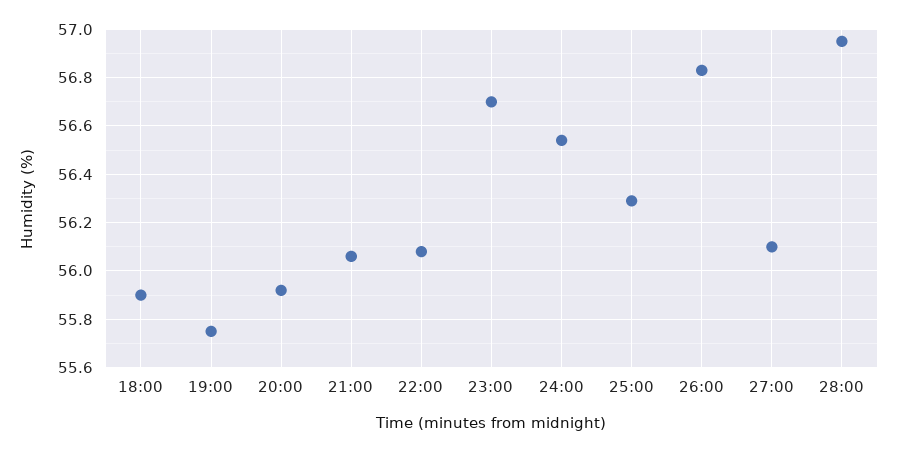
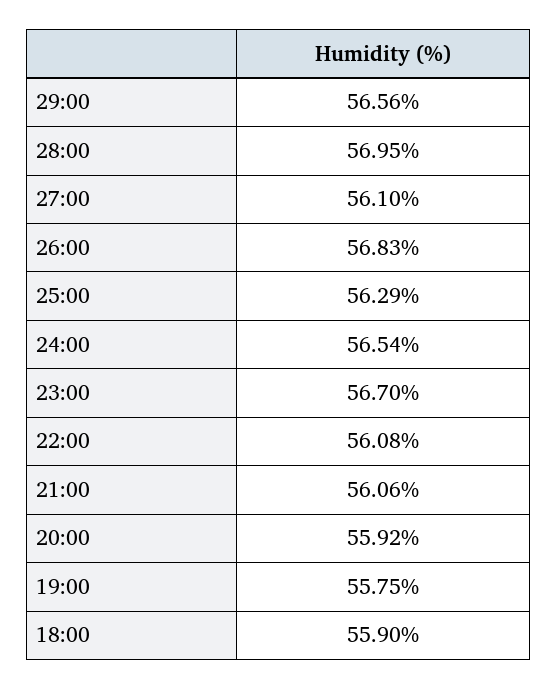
29:00: none -> 56.56

